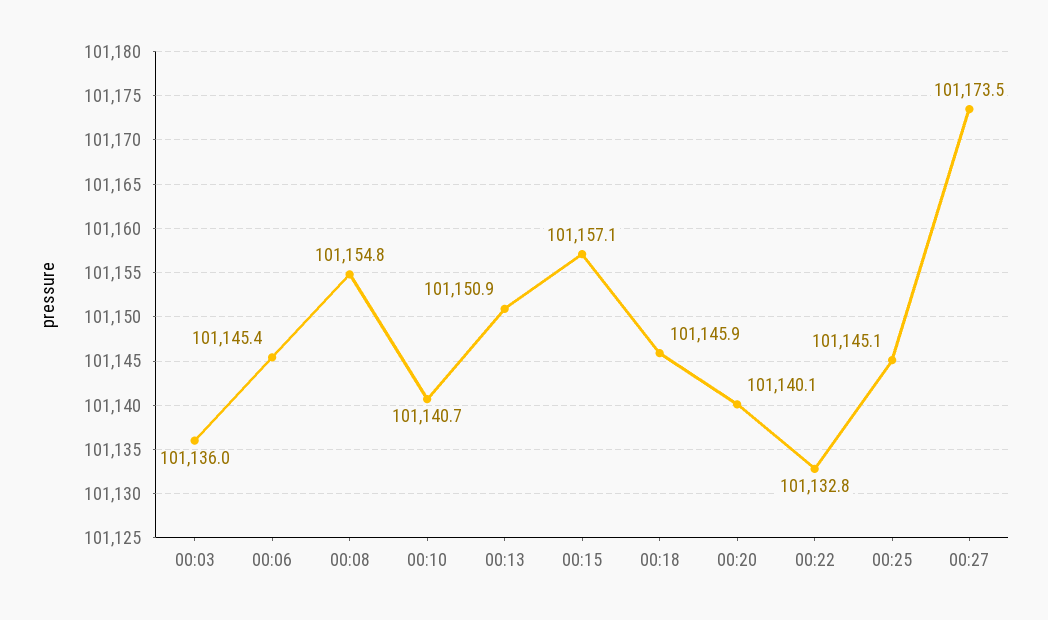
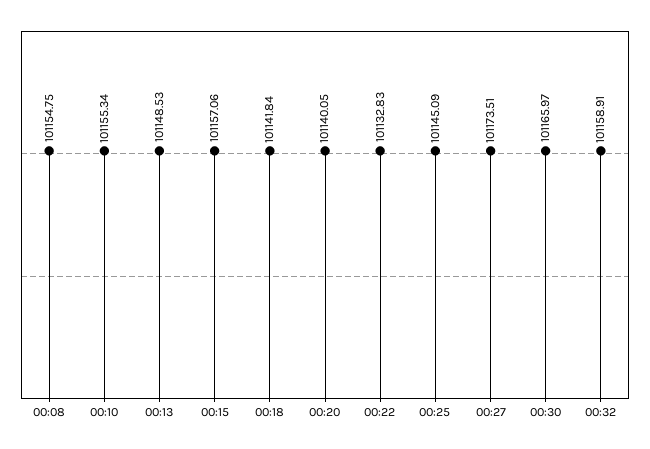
00:03: 101136 -> none
00:06: 101145.4 -> none
00:10: 101140.7 -> 101155.34
00:13: 101150.9 -> 101148.53
00:18: 101145.9 -> 101141.84
00:30: none -> 101165.97
00:32: none -> 101158.91

